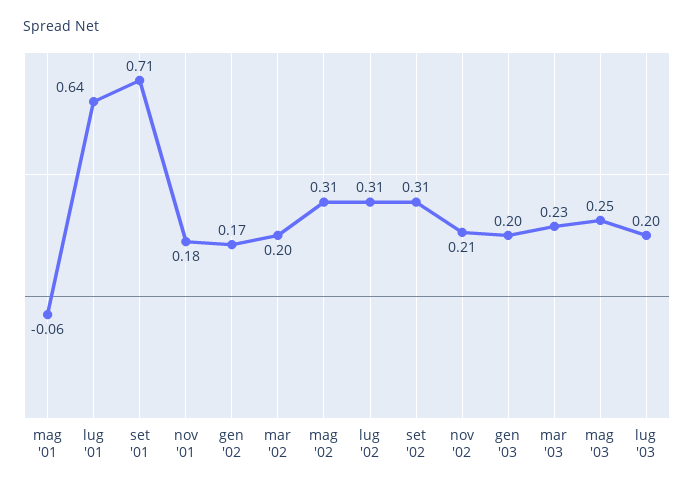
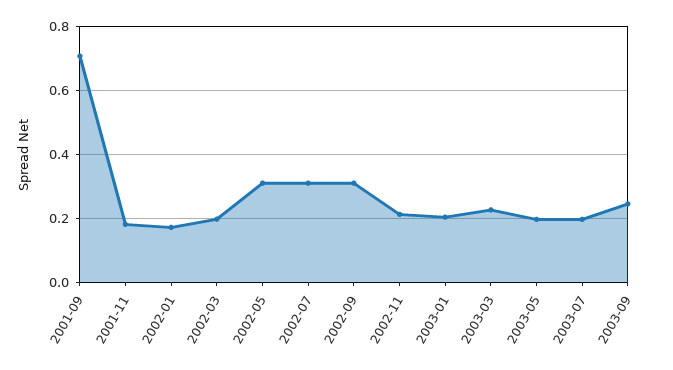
mag '01: -0.06 -> none
lug '01: 0.64 -> none
mag '03: 0.25 -> 0.2
2003-09: none -> 0.24

